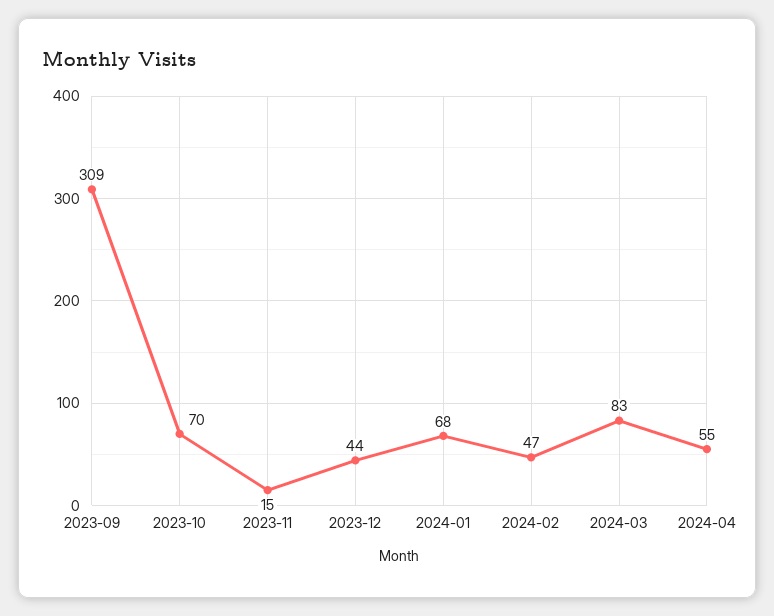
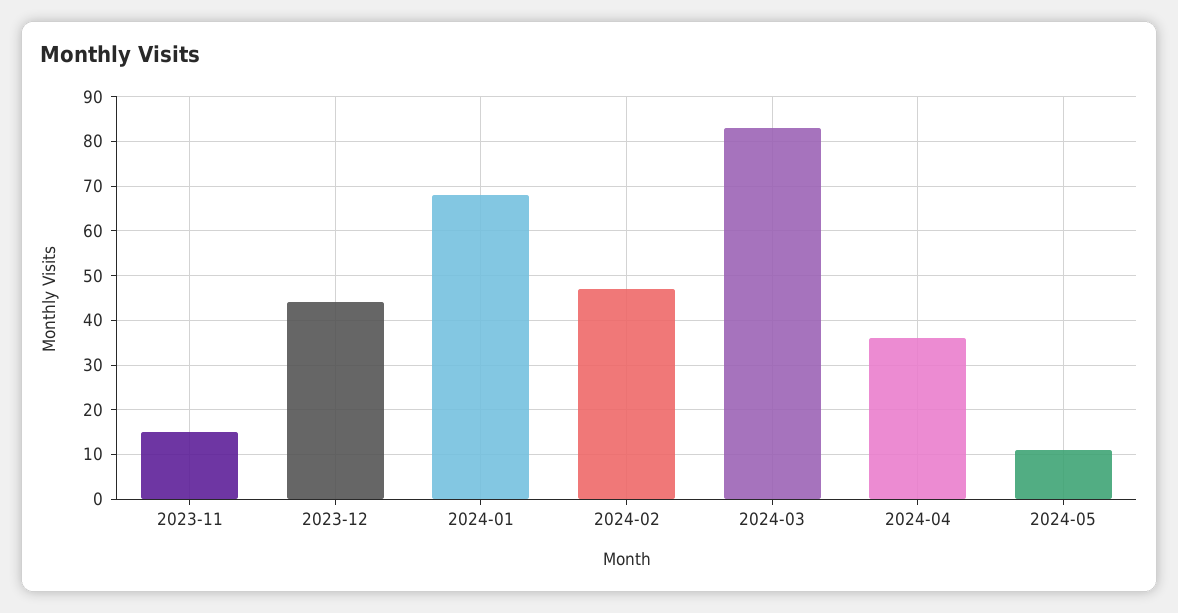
2023-09: 309 -> none
2023-10: 70 -> none
2024-04: 55 -> 35
2024-05: none -> 10

